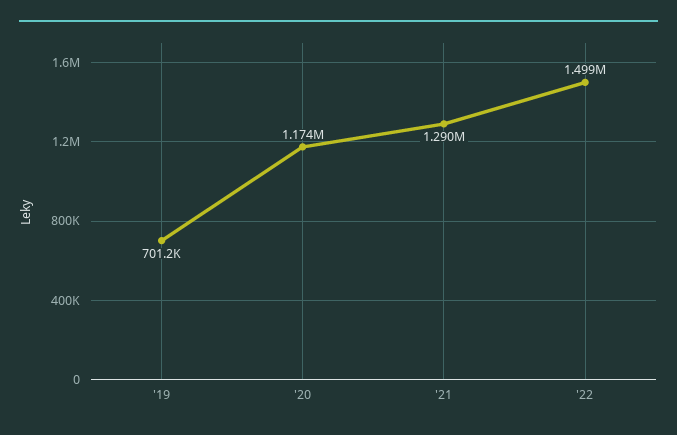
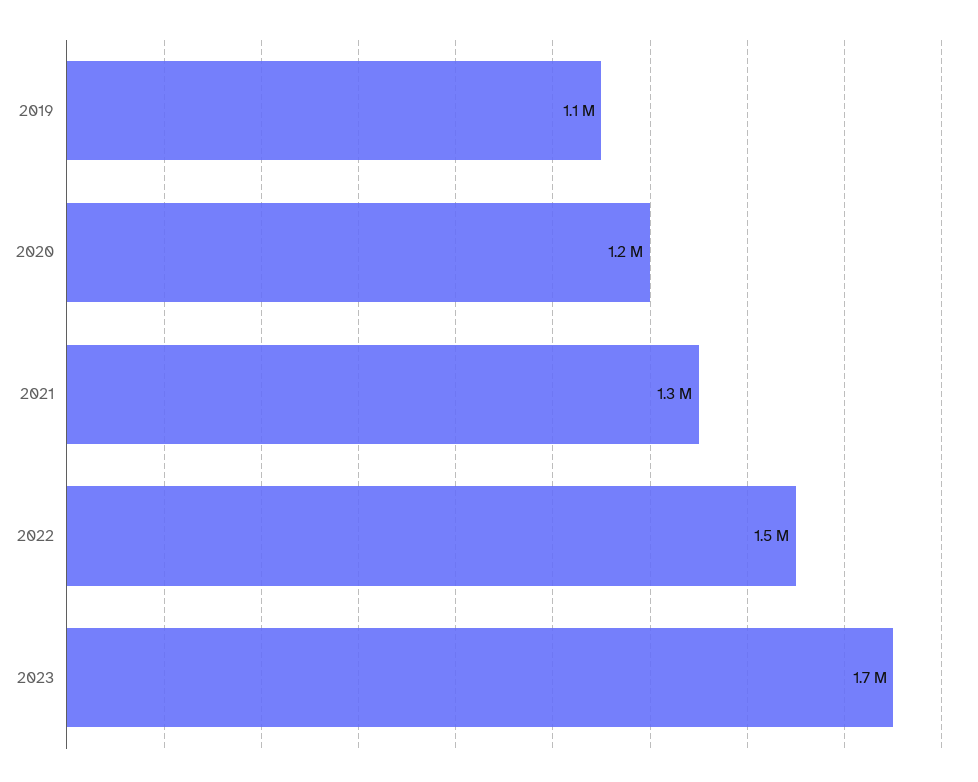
'19: 701200 -> 1100000
2023: none -> 1700000

